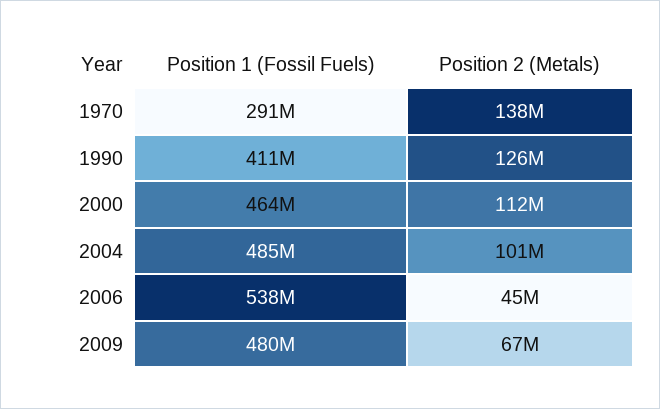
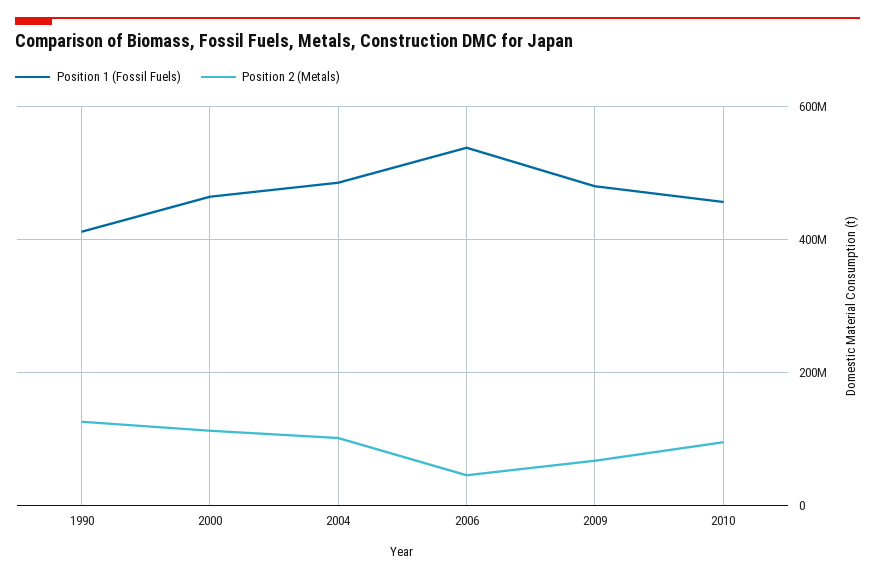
Position 1 (Fossil Fuels), 1970: 291000000 -> none
Position 2 (Metals), 1970: 138000000 -> none
Position 1 (Fossil Fuels), 2010: none -> 460000000
Position 2 (Metals), 2010: none -> 100000000

